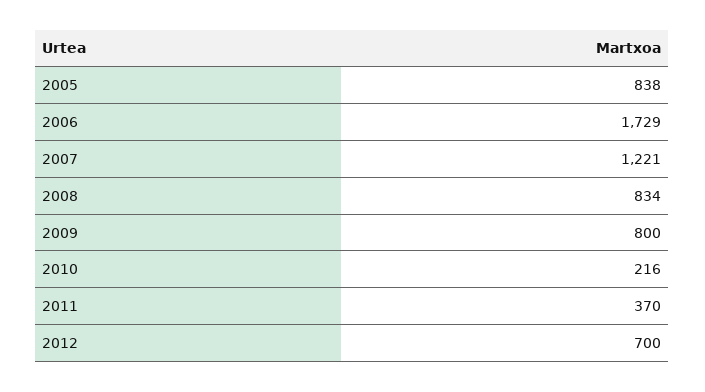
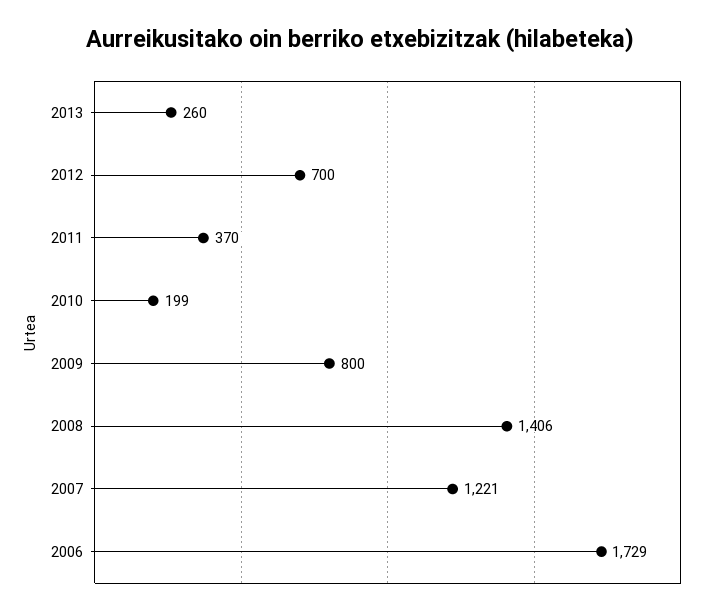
2005: 838 -> none
2008: 834 -> 1406
2010: 216 -> 199
2013: none -> 260

